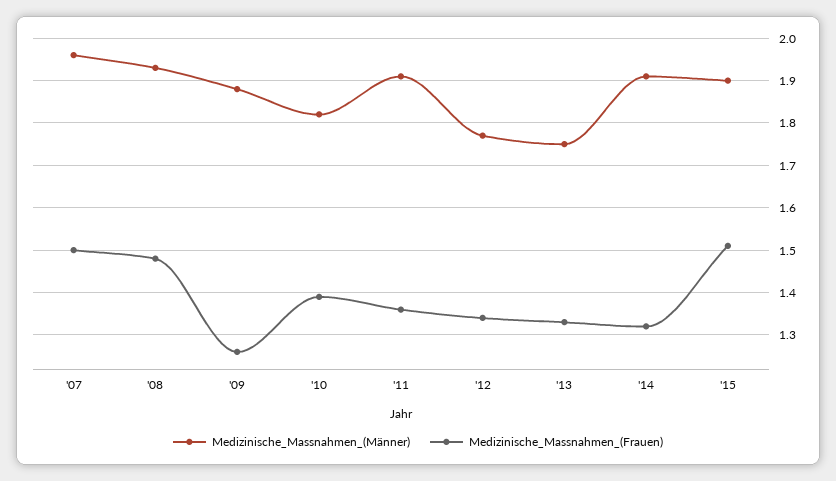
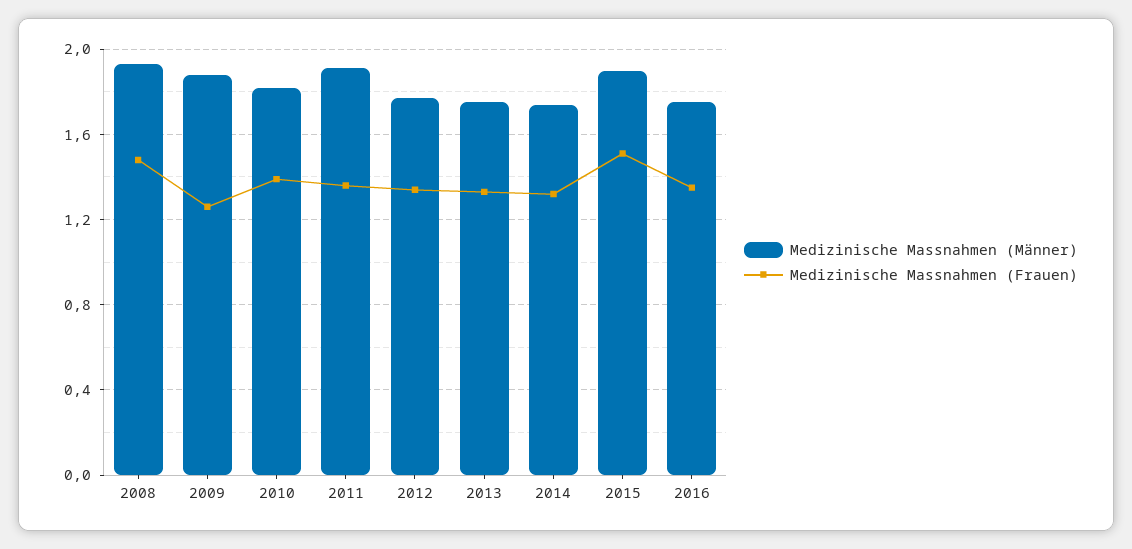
Medizinische_Massnahmen_(Männer), '07: 1.95 -> none
Medizinische_Massnahmen_(Frauen), '07: 1.5 -> none
Medizinische_Massnahmen_(Männer), '14: 1.9 -> 1.75
Medizinische_Massnahmen_(Männer), 2016: none -> 1.75
Medizinische_Massnahmen_(Frauen), 2016: none -> 1.35

